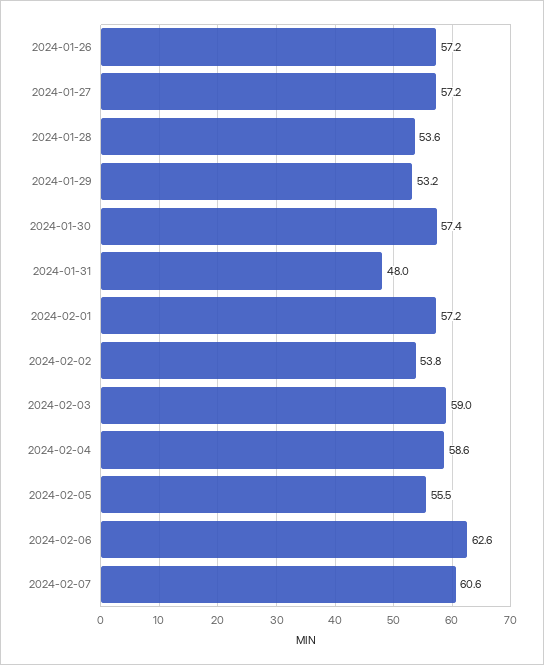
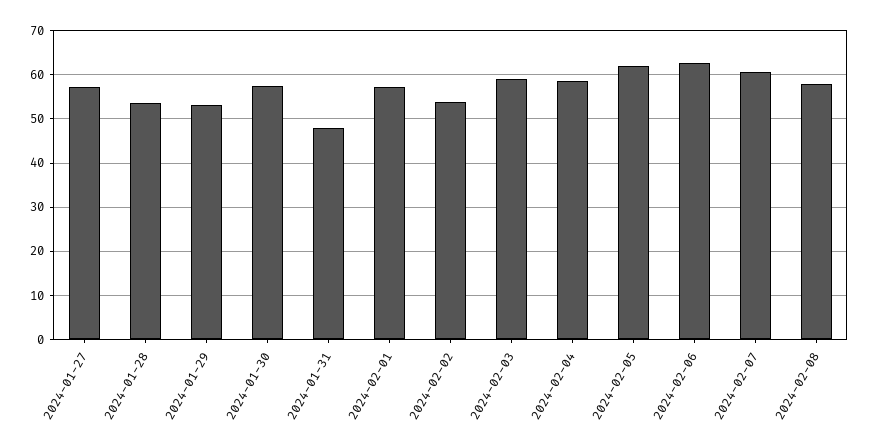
2024-01-26: 57.2 -> none
2024-02-05: 55.5 -> 62
2024-02-08: none -> 58

